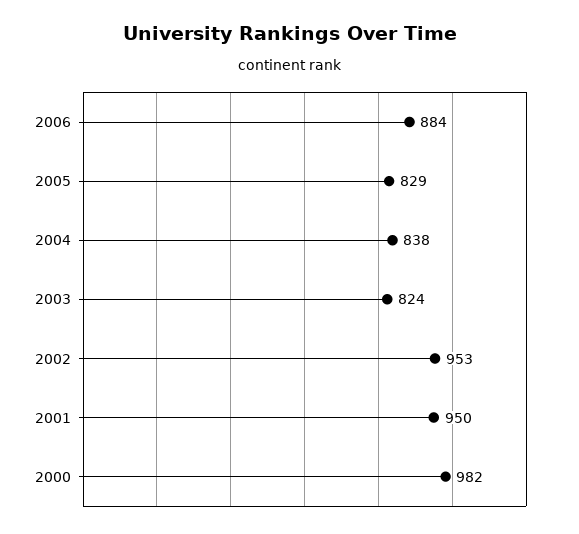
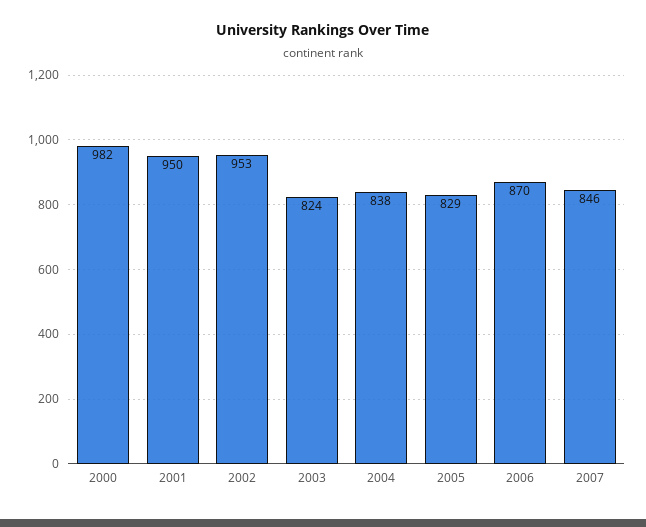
2006: 884 -> 870
2007: none -> 846

